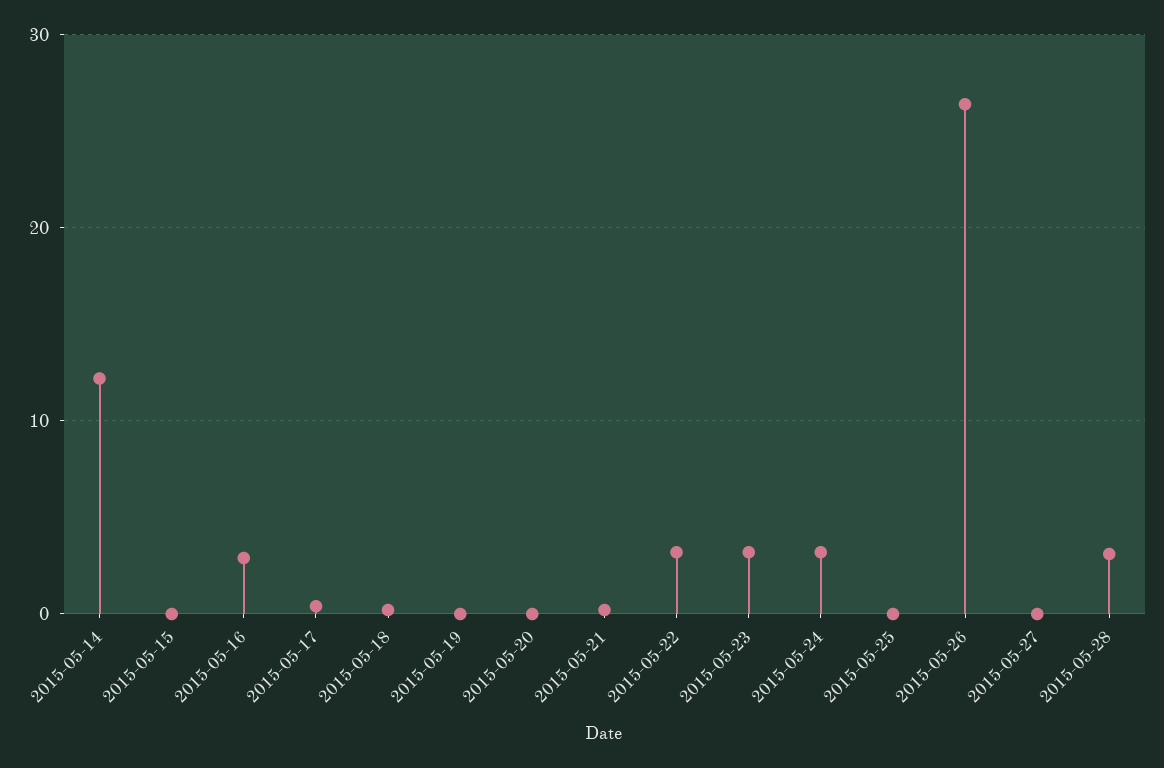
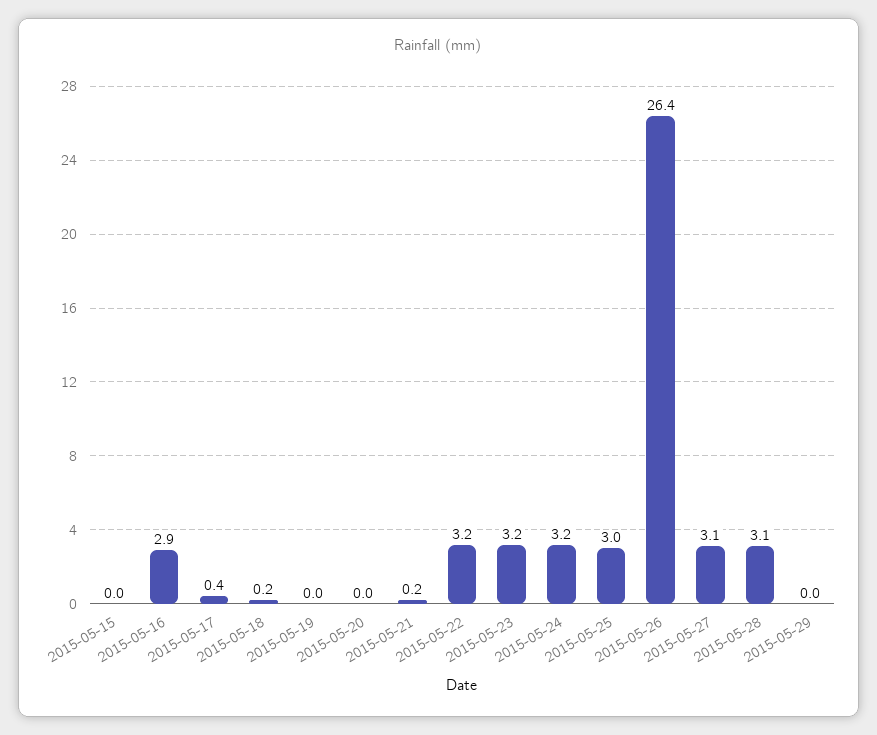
2015-05-14: 12 -> none
2015-05-25: 0 -> 3
2015-05-27: 0 -> 3.1
2015-05-29: none -> 0

